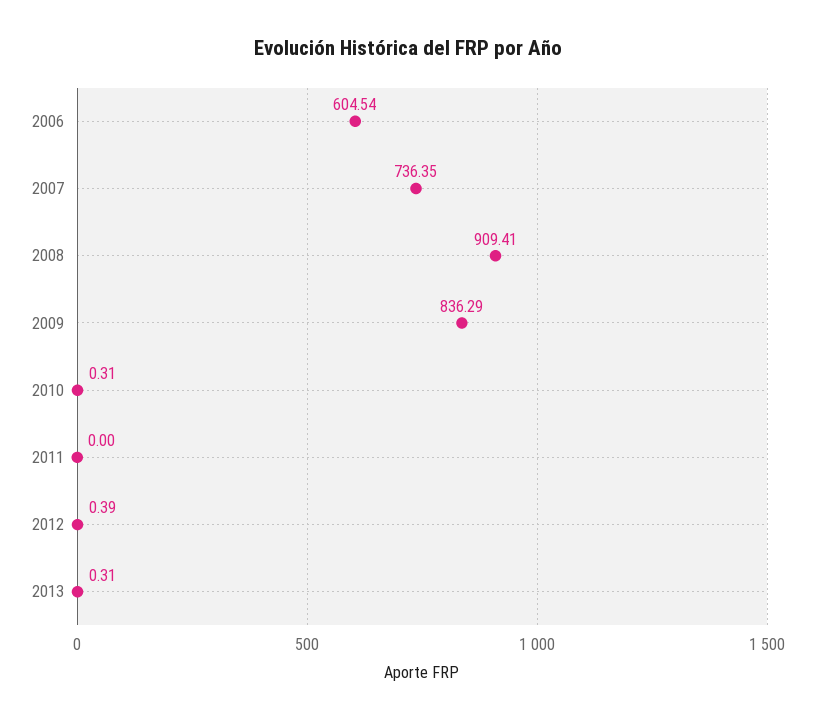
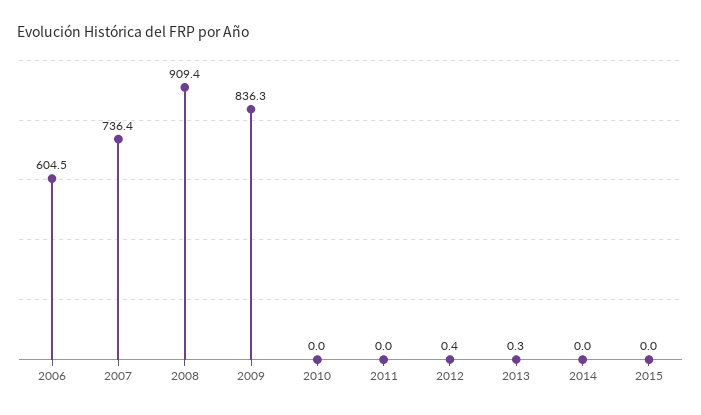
2010: 0.31 -> 0
2014: none -> 0
2015: none -> 0

